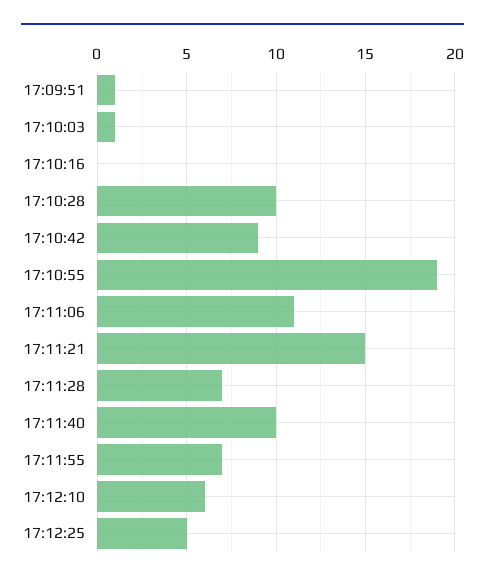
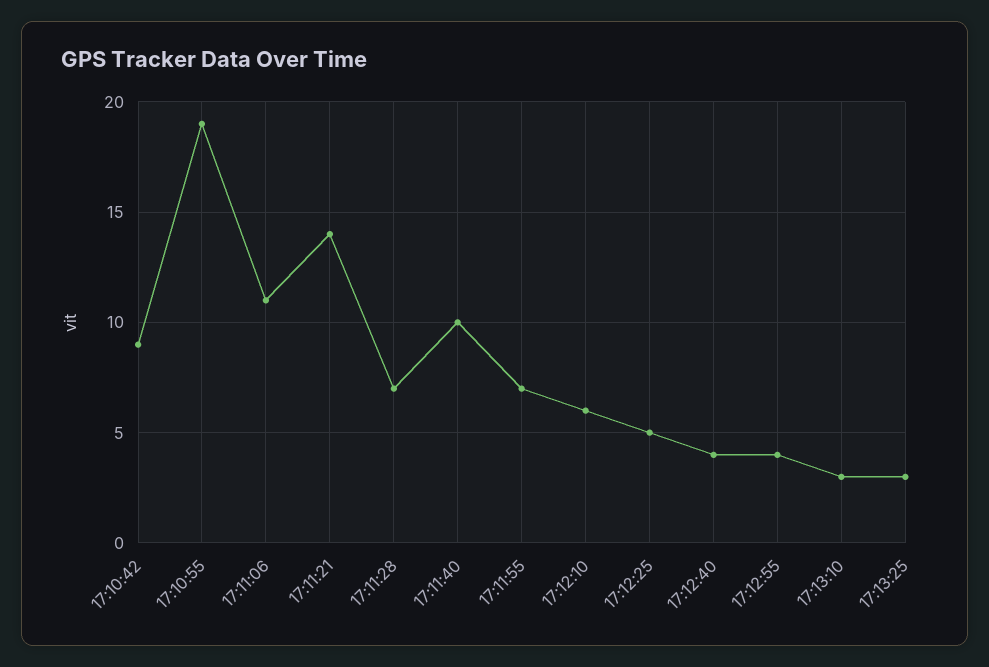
17:09:51: 1 -> none
17:10:03: 1 -> none
17:10:16: 0 -> none
17:10:28: 10 -> none
17:11:21: 15 -> 14
17:12:40: none -> 4
17:12:55: none -> 4
17:13:10: none -> 3
17:13:25: none -> 3

